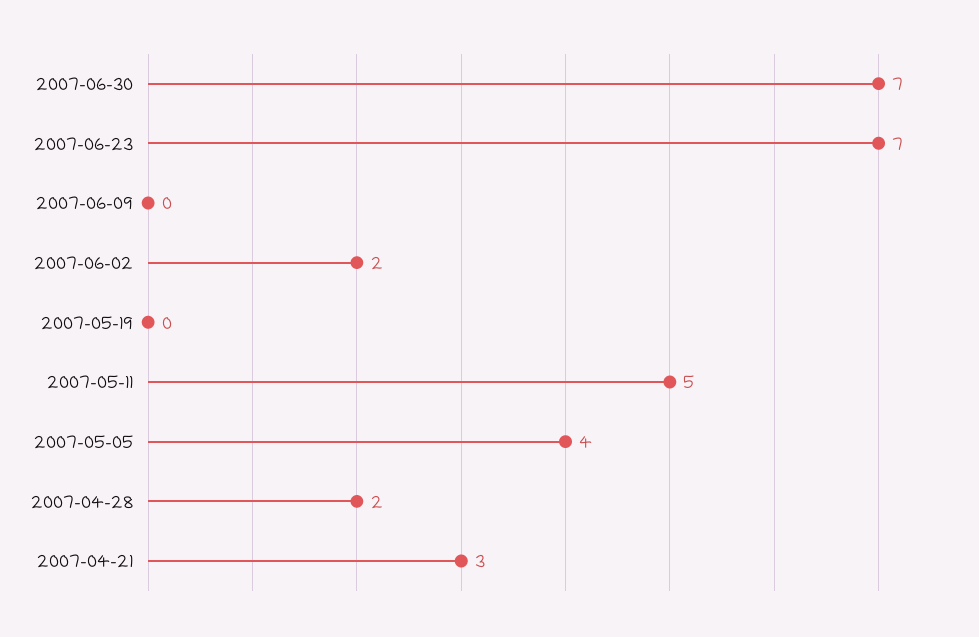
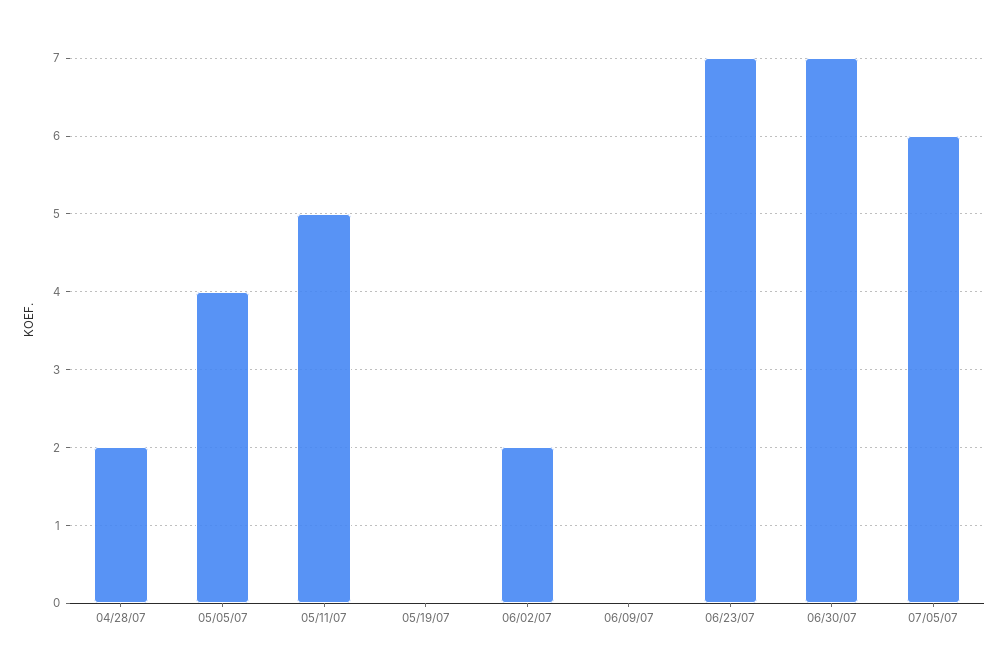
2007-04-21: 3 -> none
07/05/07: none -> 6

